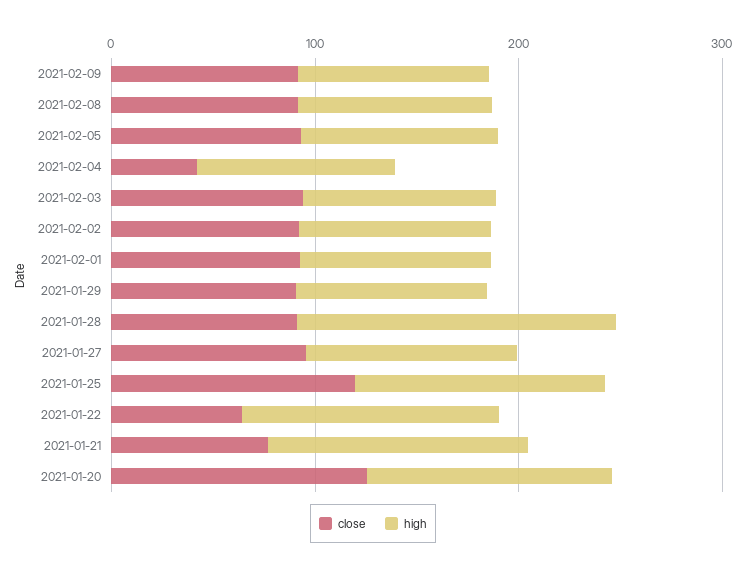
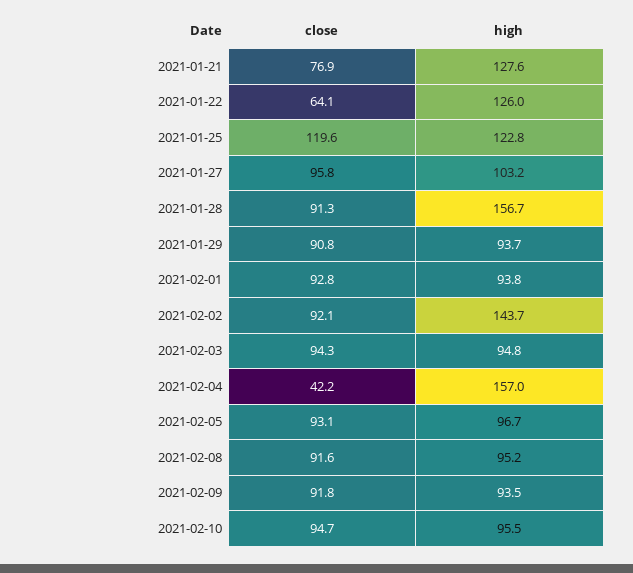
high, 2021-02-04: 100 -> 157
high, 2021-02-02: 100 -> 143.7
close, 2021-01-20: 120 -> none
high, 2021-01-20: 120 -> none
close, 2021-02-10: none -> 94.7
high, 2021-02-10: none -> 95.5

